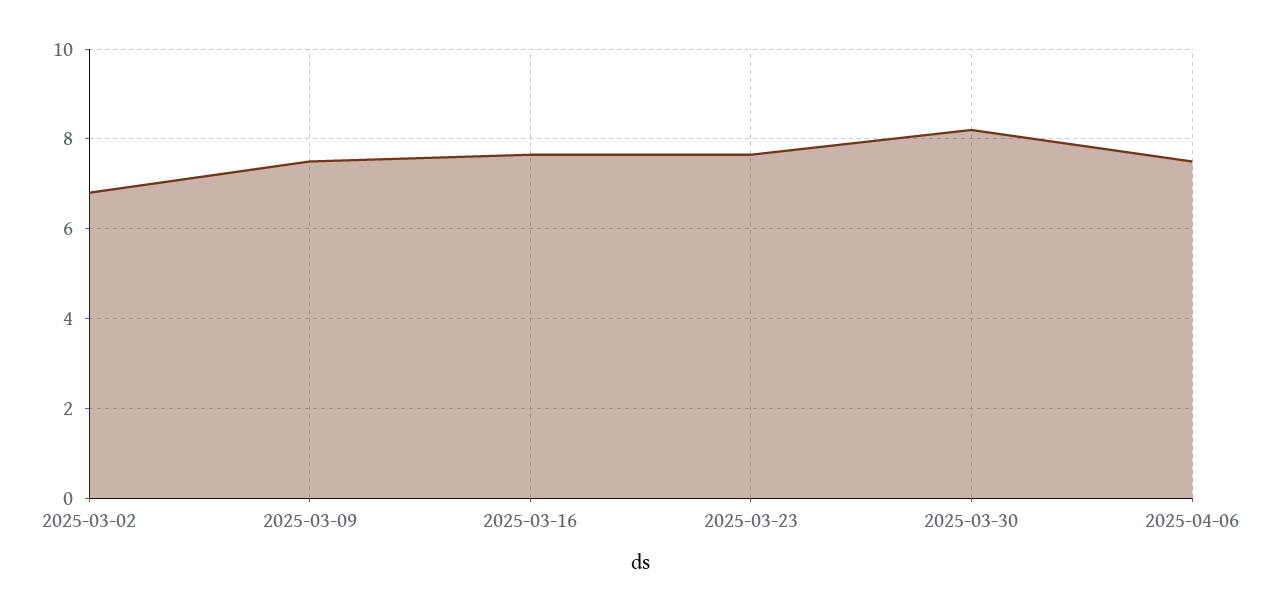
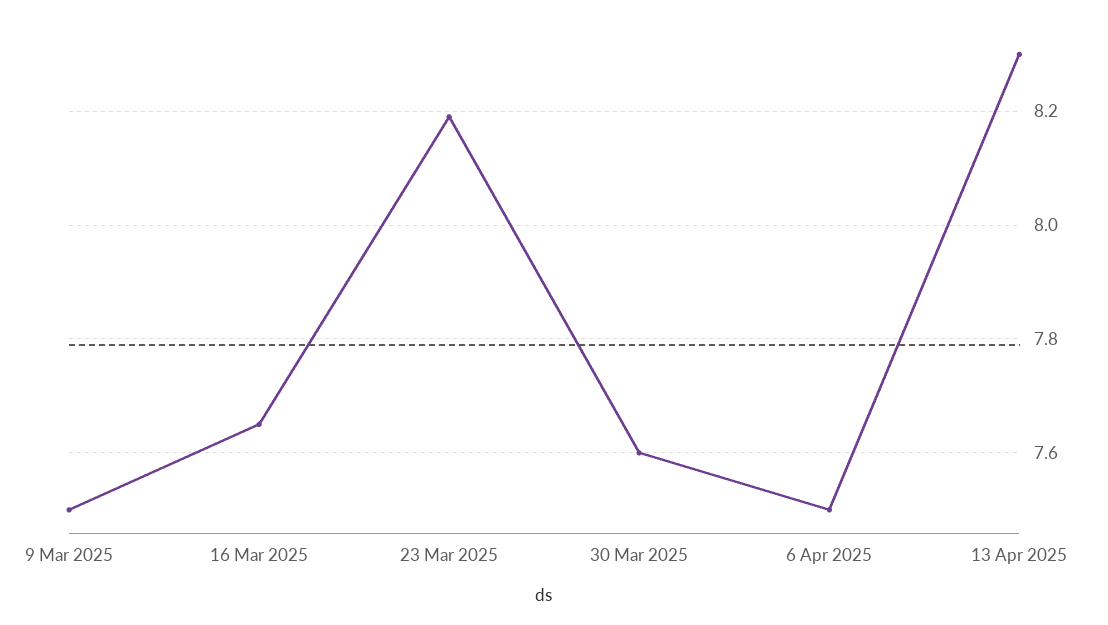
2025-03-02: 6.8 -> none
2025-03-23: 7.6 -> 8.2
2025-03-30: 8.2 -> 7.6
13 Apr 2025: none -> 8.3

